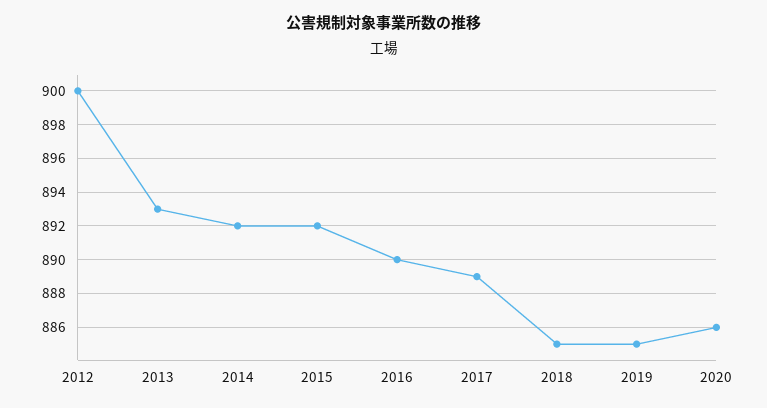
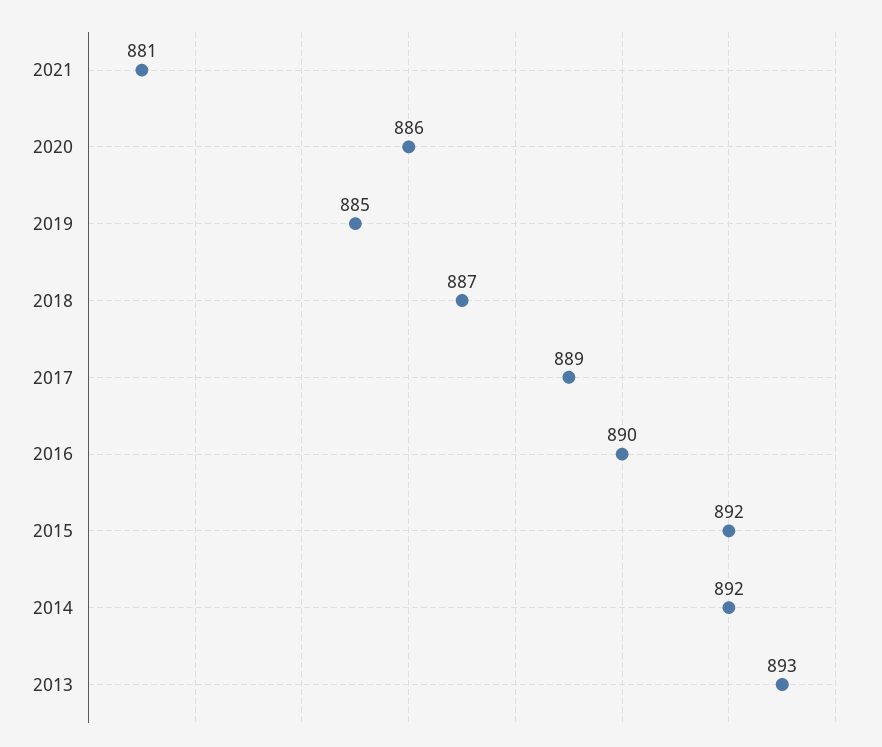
2012: 900 -> none
2018: 885 -> 887
2021: none -> 881

